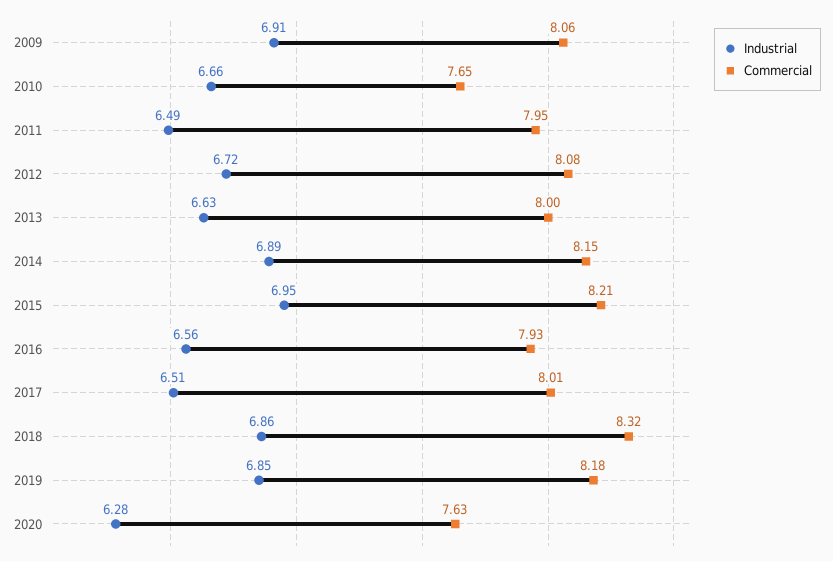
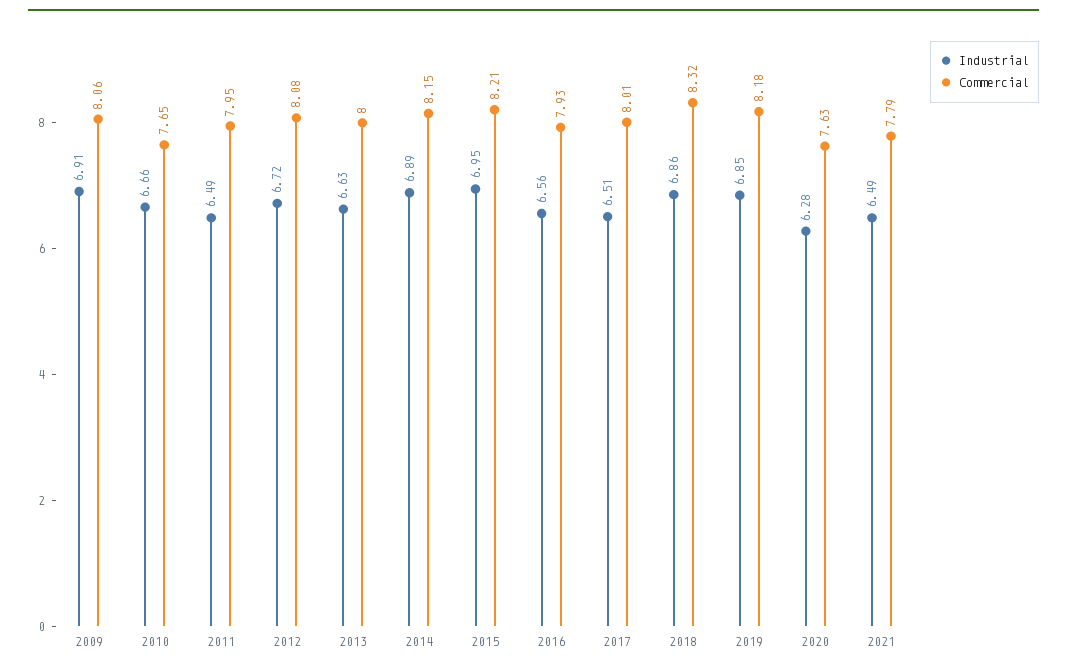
Industrial, 2021: none -> 6.49
Commercial, 2021: none -> 7.79

